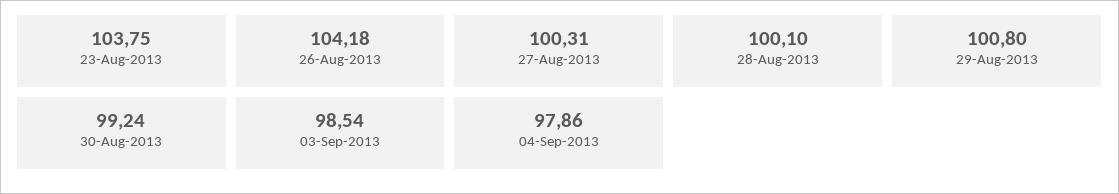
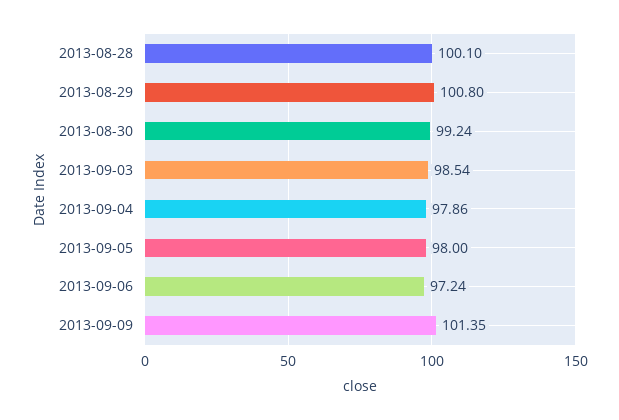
23-Aug-2013: 103.75 -> none
26-Aug-2013: 104.18 -> none
27-Aug-2013: 100.31 -> none
2013-09-05: none -> 98
2013-09-06: none -> 97.24
2013-09-09: none -> 101.35

